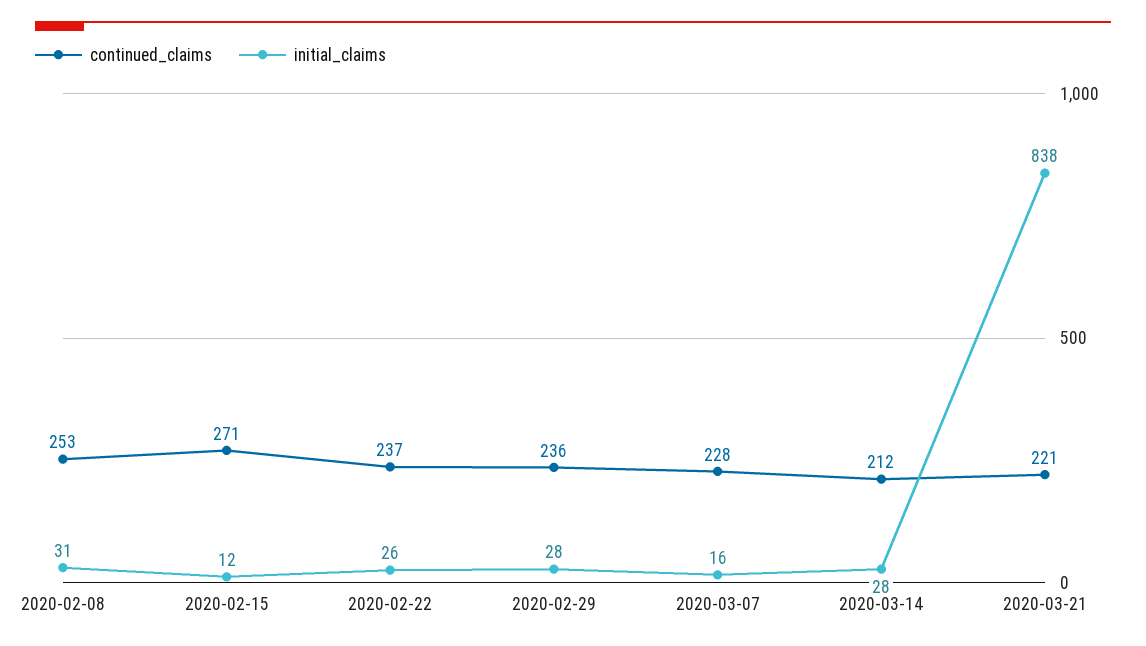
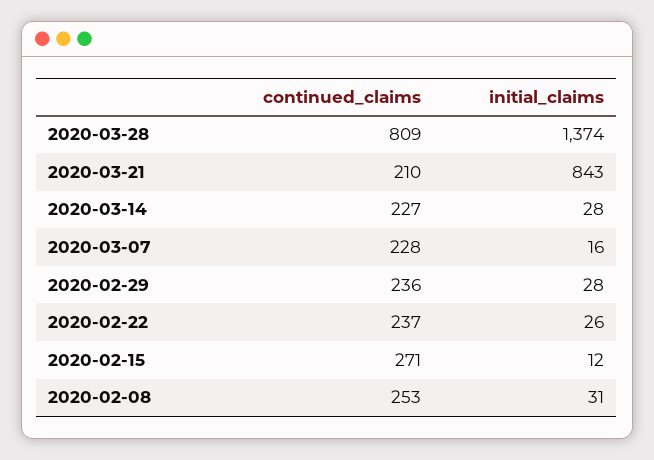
continued_claims, 2020-03-14: 212 -> 227
continued_claims, 2020-03-21: 221 -> 210
initial_claims, 2020-03-21: 838 -> 843
continued_claims, 2020-03-28: none -> 809
initial_claims, 2020-03-28: none -> 1374

